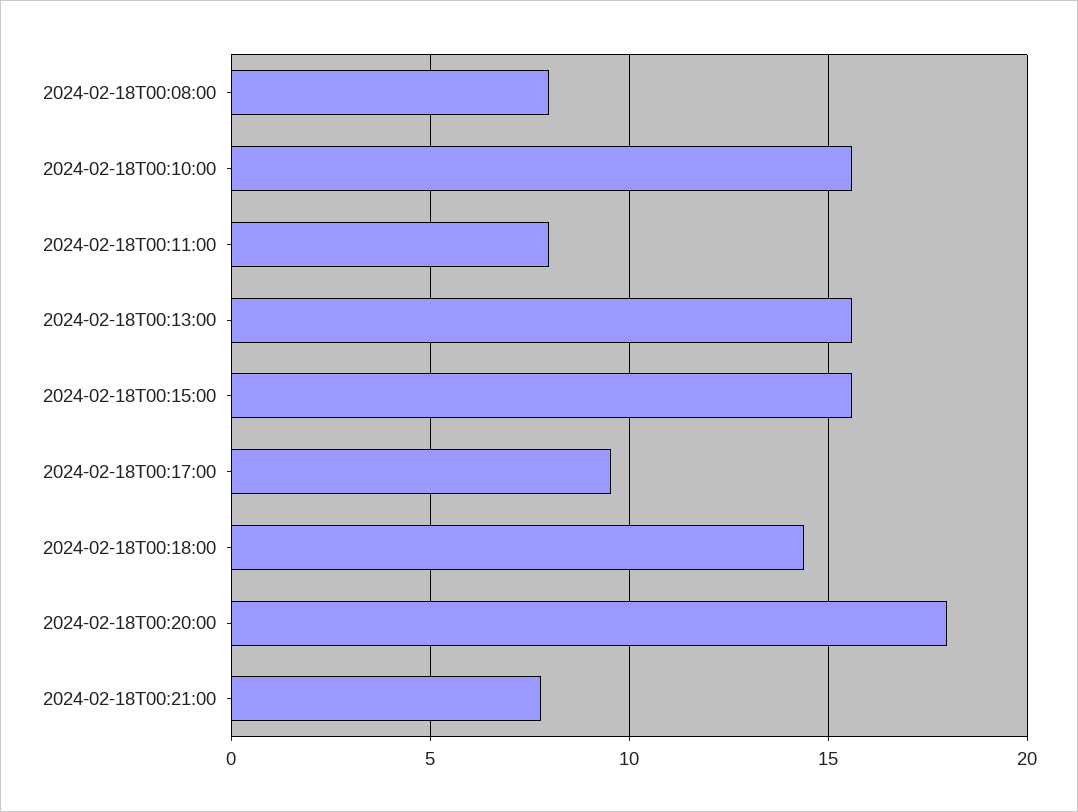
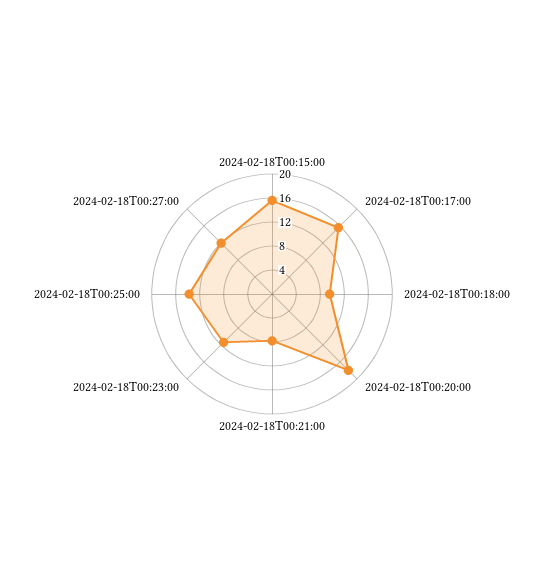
2024-02-18T00:08:00: 8 -> none
2024-02-18T00:10:00: 15.5 -> none
2024-02-18T00:11:00: 8 -> none
2024-02-18T00:13:00: 15.5 -> none
2024-02-18T00:17:00: 9.5 -> 16
2024-02-18T00:18:00: 14.5 -> 10
2024-02-18T00:23:00: none -> 12
2024-02-18T00:25:00: none -> 14
2024-02-18T00:27:00: none -> 12

